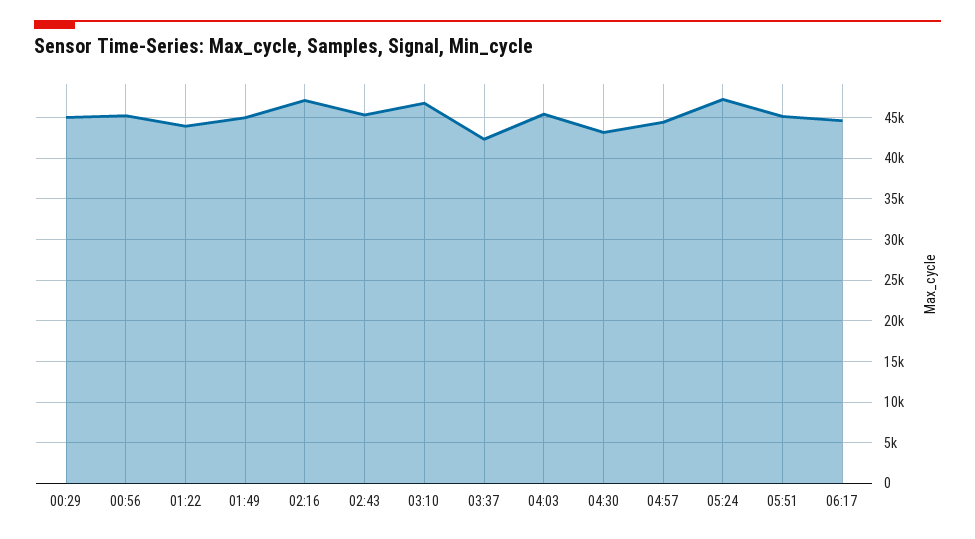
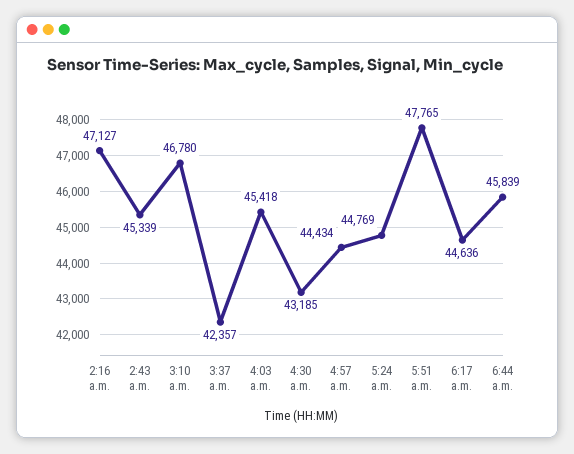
00:29: 45000 -> none
00:56: 45000 -> none
01:22: 44000 -> none
01:49: 45000 -> none
05:24: 47000 -> 44769
05:51: 45000 -> 47765
6:44 a.m.: none -> 45839

